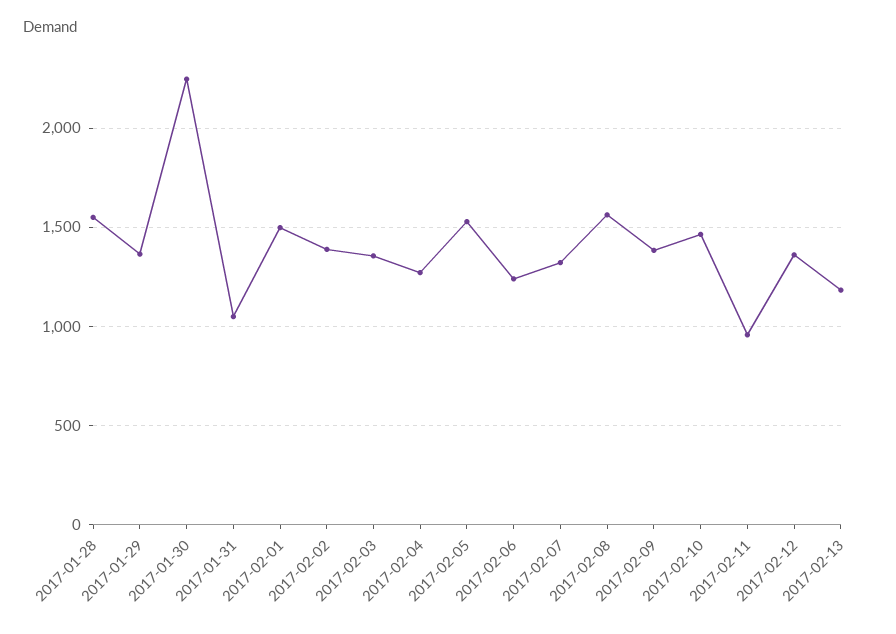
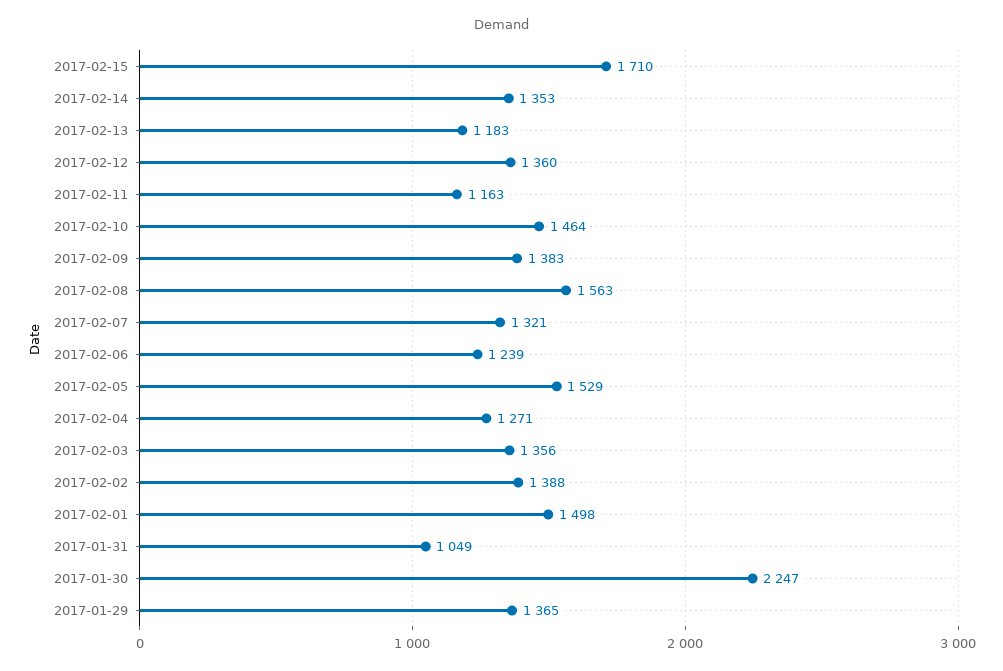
2017-01-28: 1550 -> none
2017-02-11: 950 -> 1163
2017-02-15: none -> 1710
2017-02-14: none -> 1353

